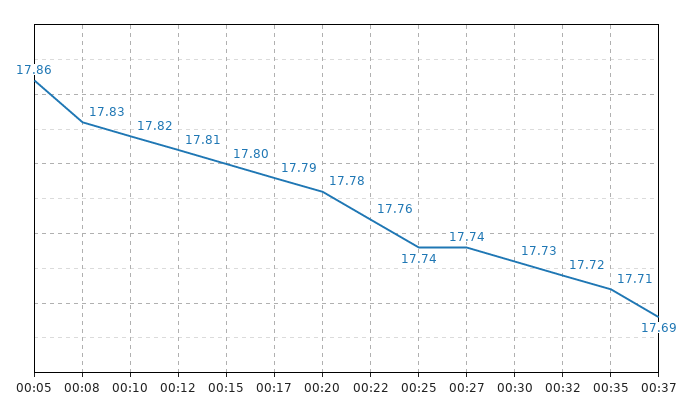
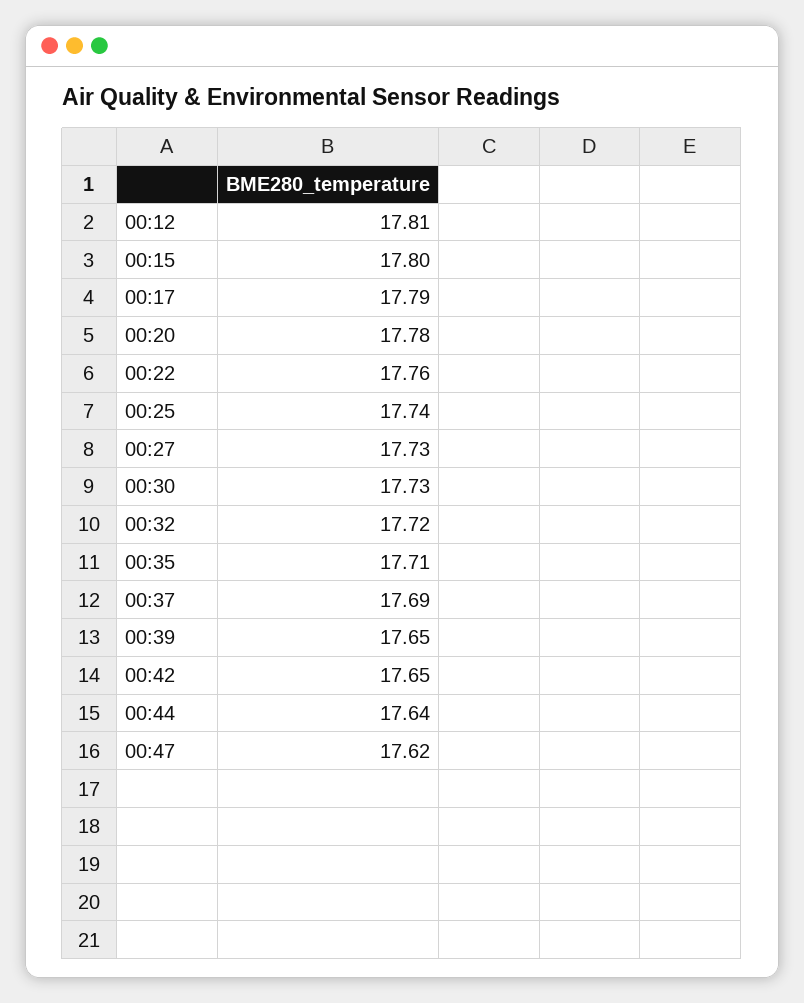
00:05: 17.86 -> none
00:08: 17.83 -> none
00:10: 17.82 -> none
00:27: 17.74 -> 17.73
00:39: none -> 17.65
00:42: none -> 17.65
00:44: none -> 17.64
00:47: none -> 17.62

